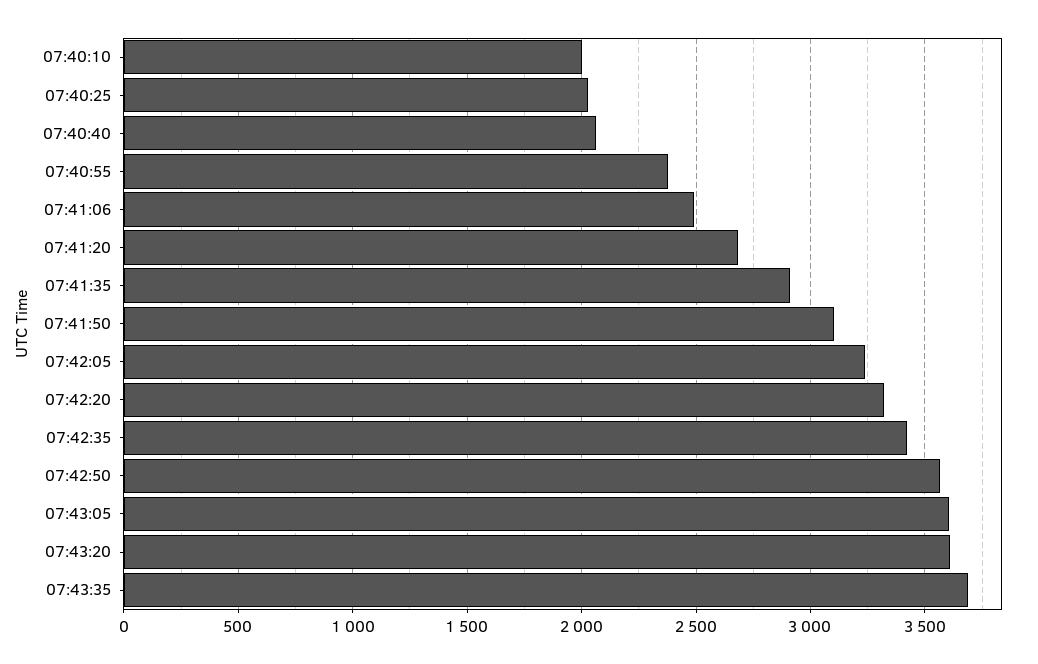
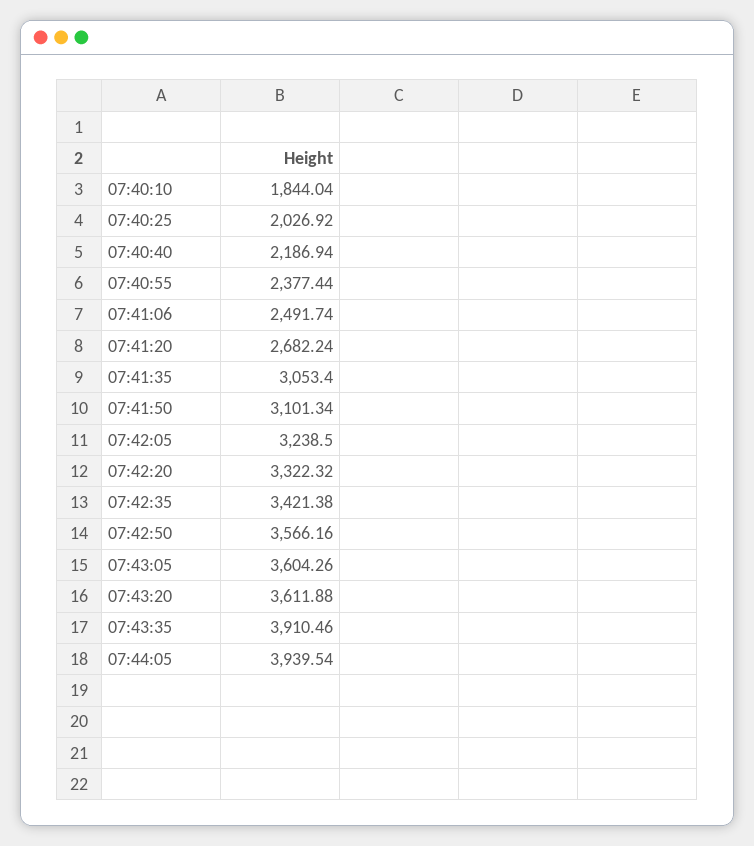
07:40:10: 2000 -> 1844.04
07:40:40: 2050 -> 2186.94
07:41:35: 2900 -> 3053.4
07:43:35: 3700 -> 3910.46
07:44:05: none -> 3939.54

